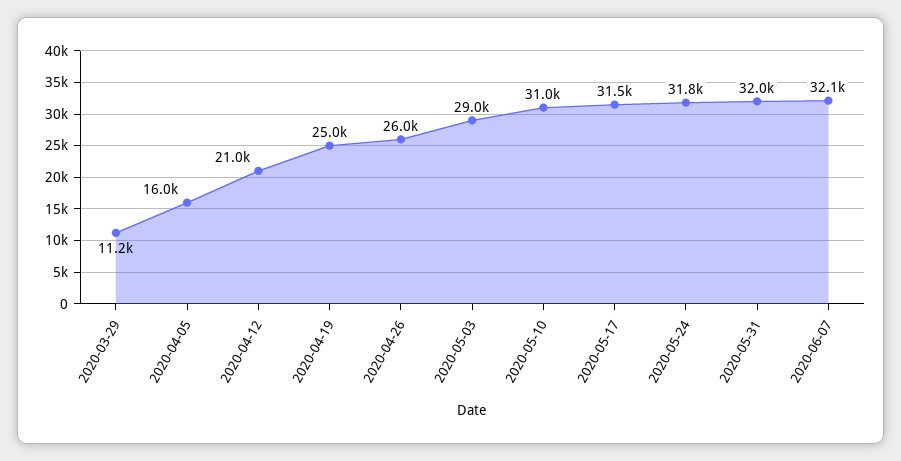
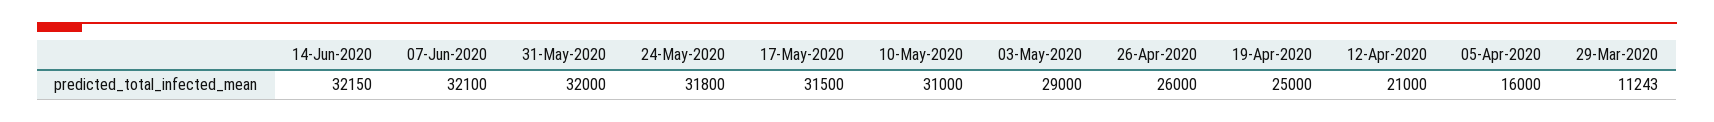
14-Jun-2020: none -> 32150

